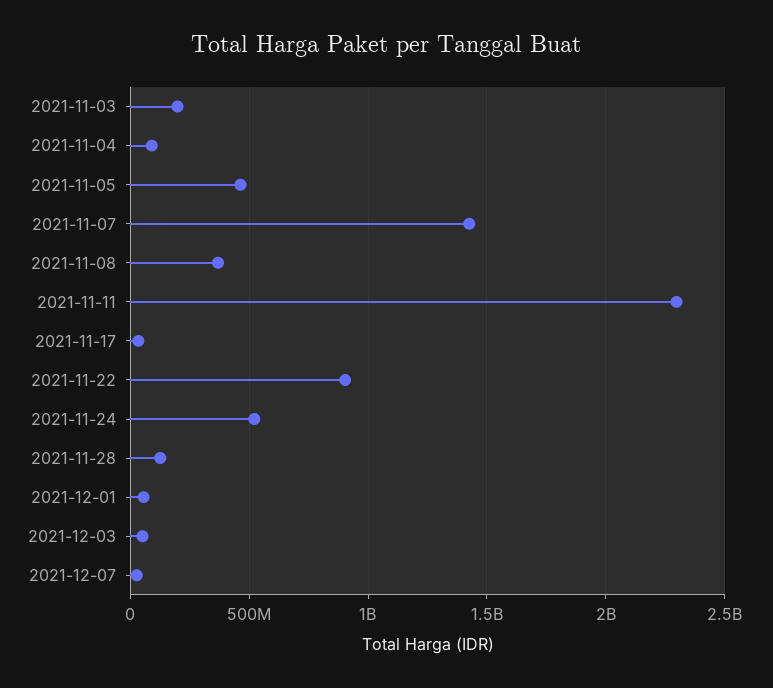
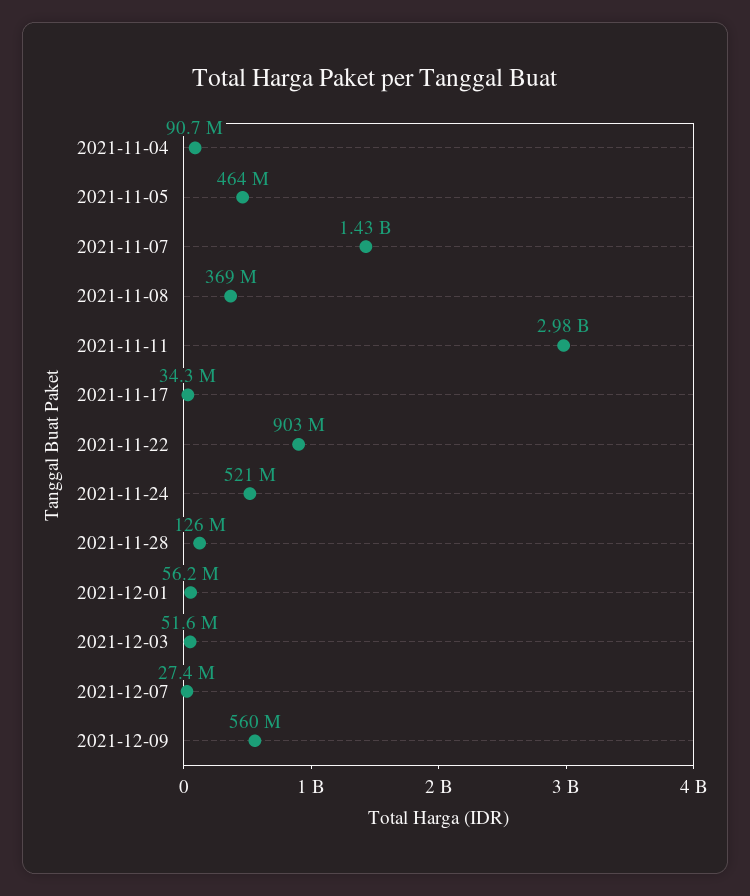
2021-11-03: 200000000 -> none
2021-11-11: 2300000000 -> 2980000000
2021-12-09: none -> 560000000

